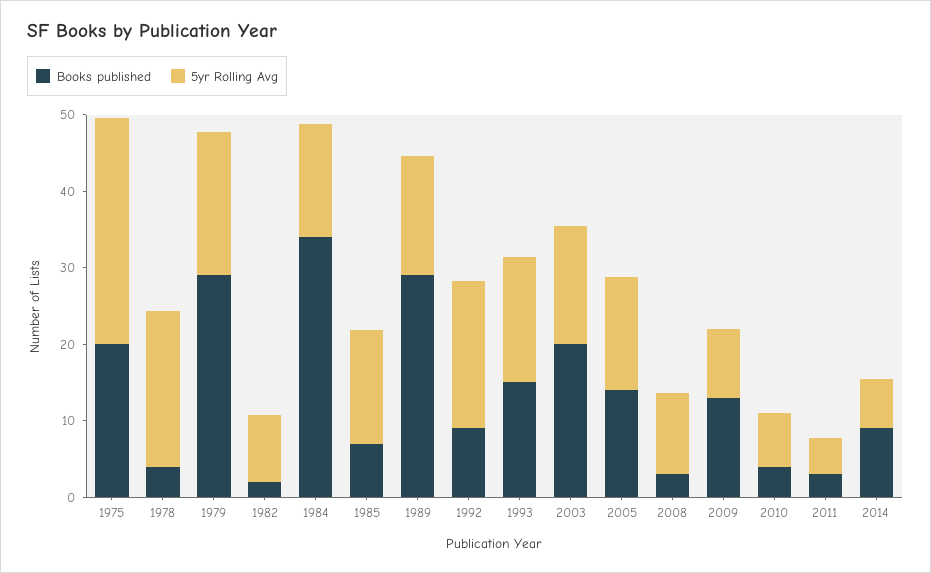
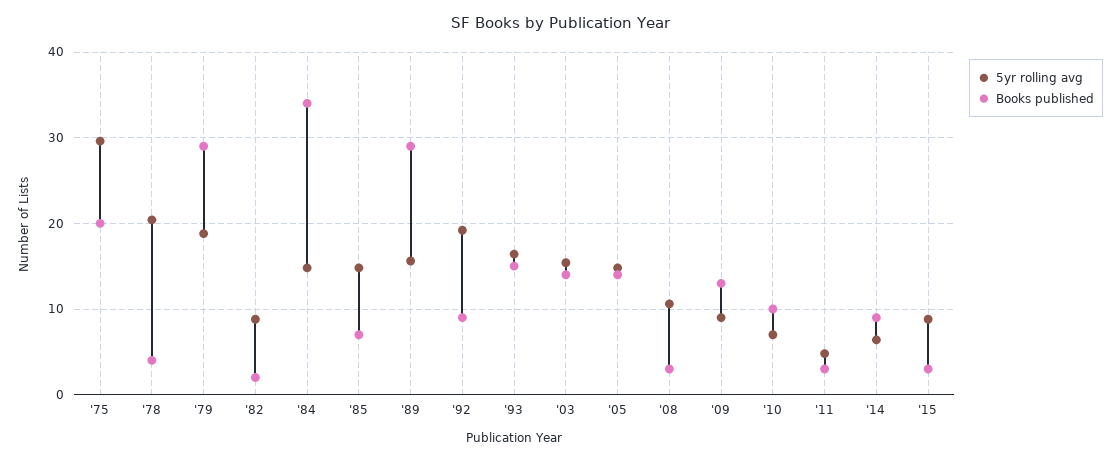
Books published, 2003: 20 -> 14
Books published, 2010: 4 -> 10
5yr Rolling Avg, '15: none -> 9
Books published, '15: none -> 3

